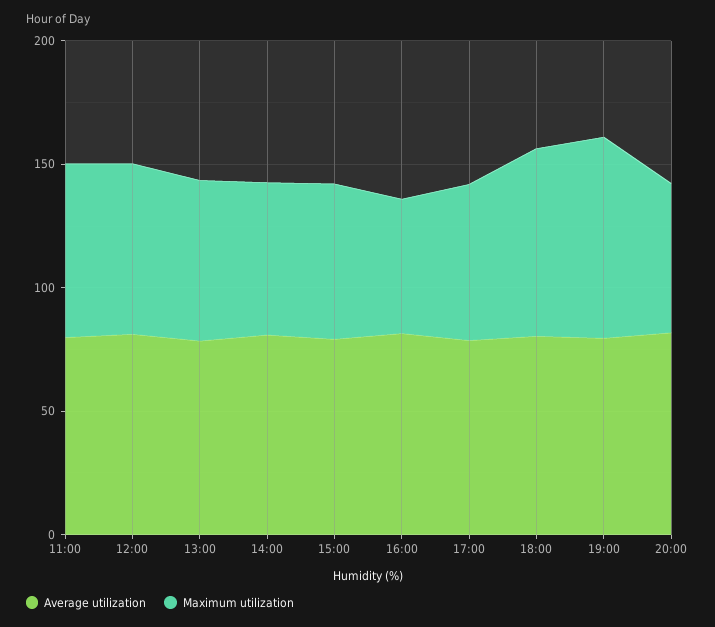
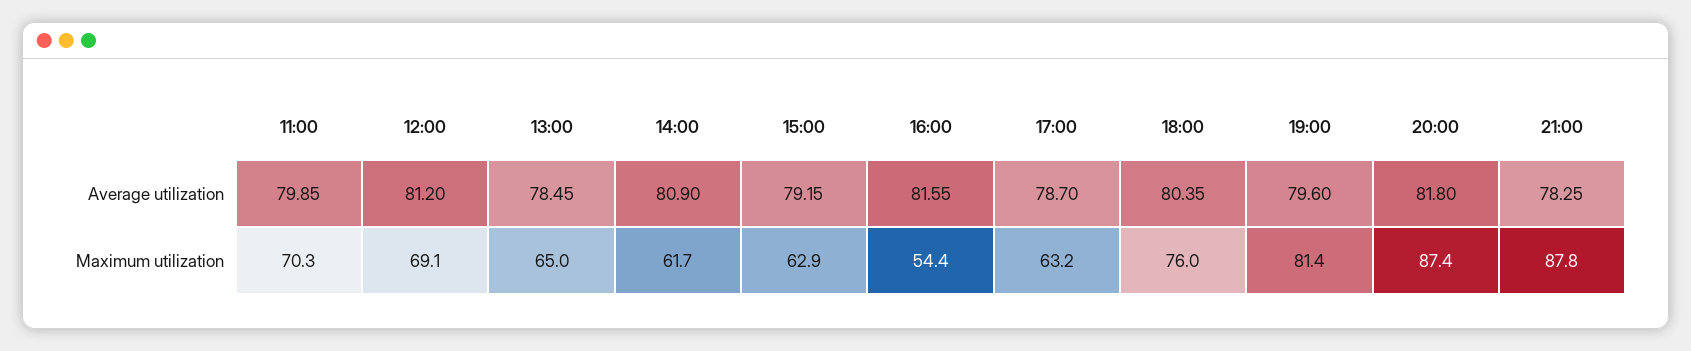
Maximum utilization, 20:00: 60 -> 87.4
Average utilization, 21:00: none -> 78.25
Maximum utilization, 21:00: none -> 87.8

